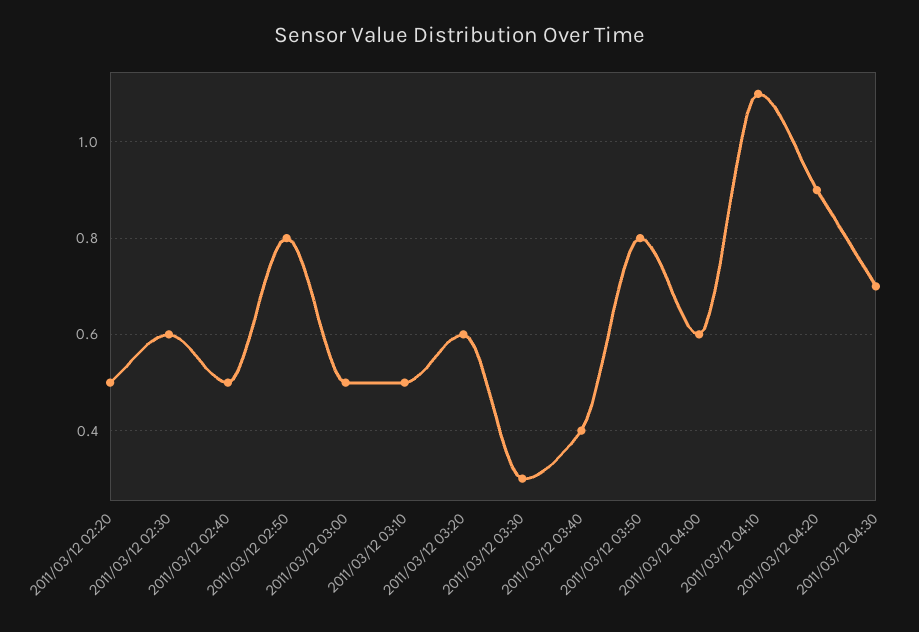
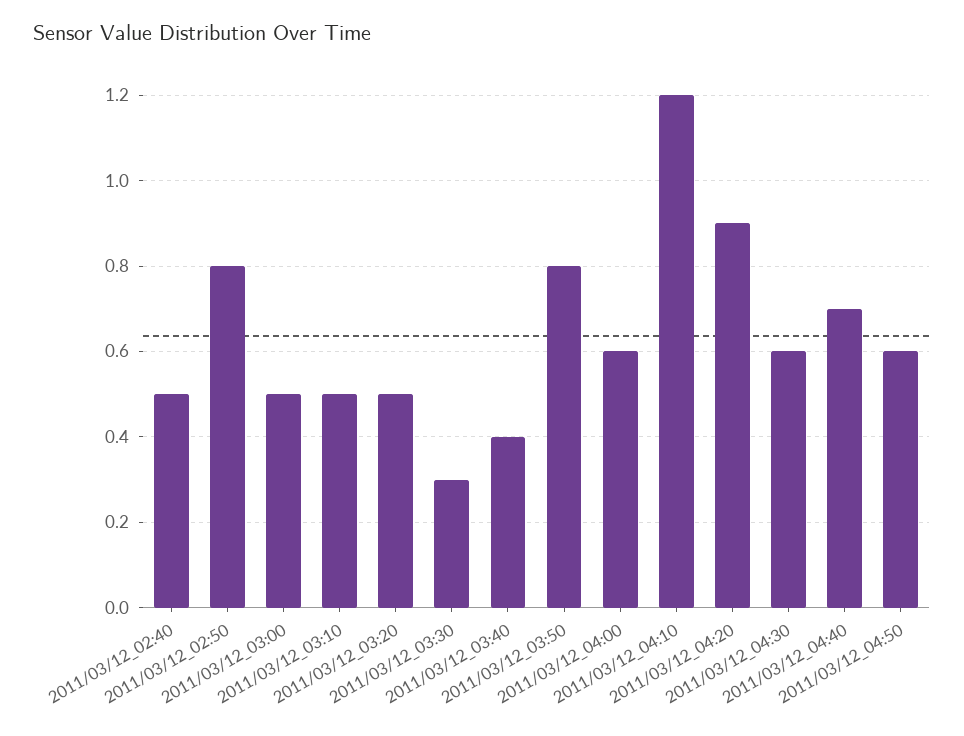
2011/03/12 02:20: 0.5 -> none
2011/03/12 02:30: 0.6 -> none
2011/03/12 03:20: 0.6 -> 0.5
2011/03/12 04:10: 1.1 -> 1.2
2011/03/12 04:30: 0.7 -> 0.6
2011/03/12_04:40: none -> 0.7
2011/03/12_04:50: none -> 0.6

